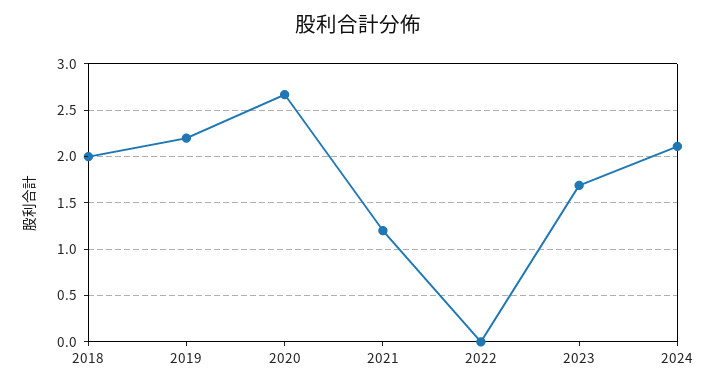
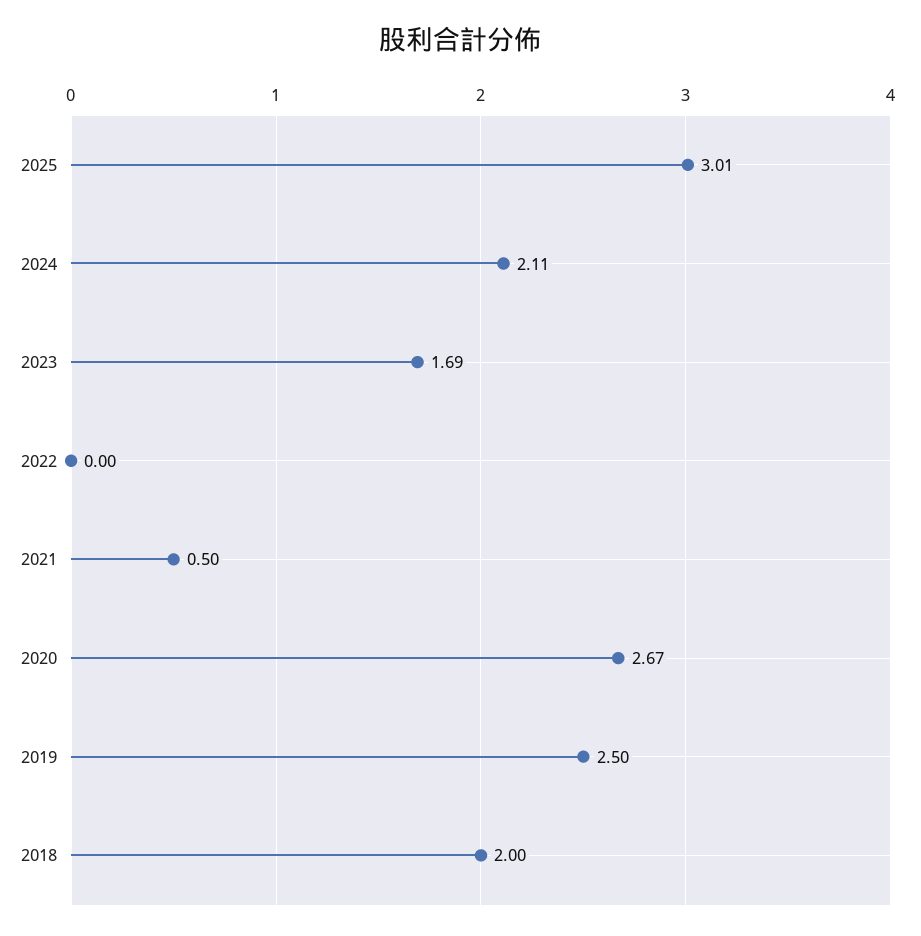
2019: 2.2 -> 2.5
2021: 1.2 -> 0.5
2025: none -> 3.01

